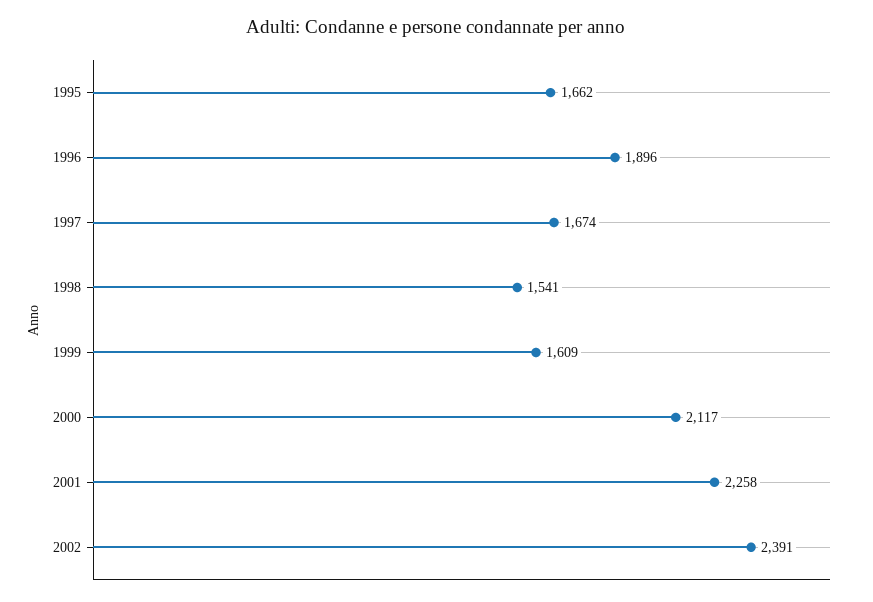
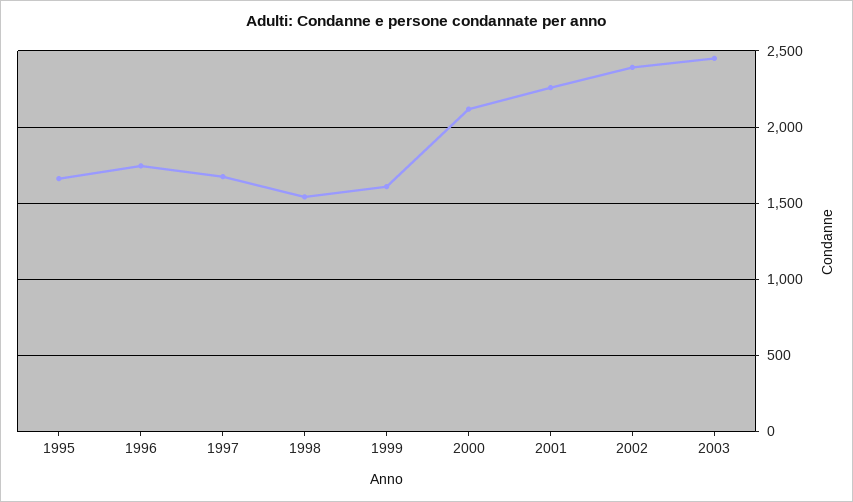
1996: 1896 -> 1750
2003: none -> 2450

